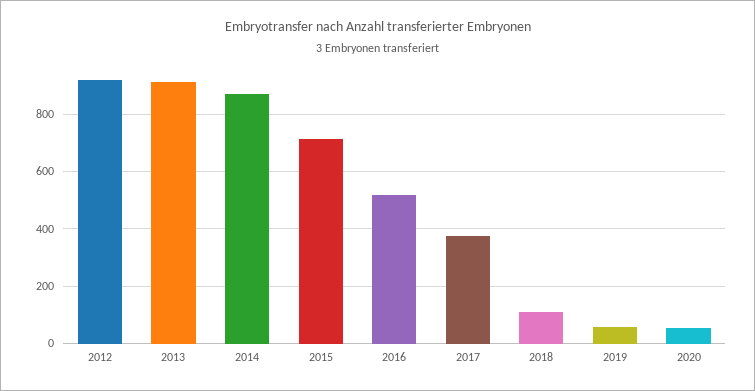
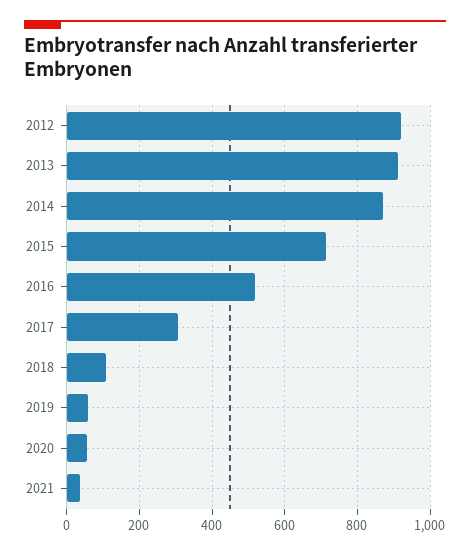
2017: 375 -> 300
2021: none -> 40

